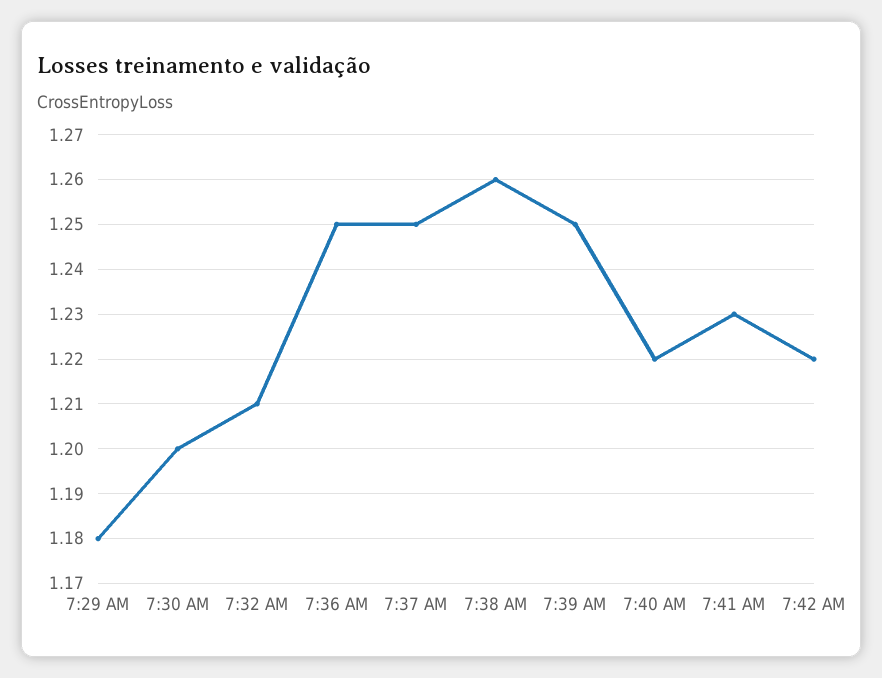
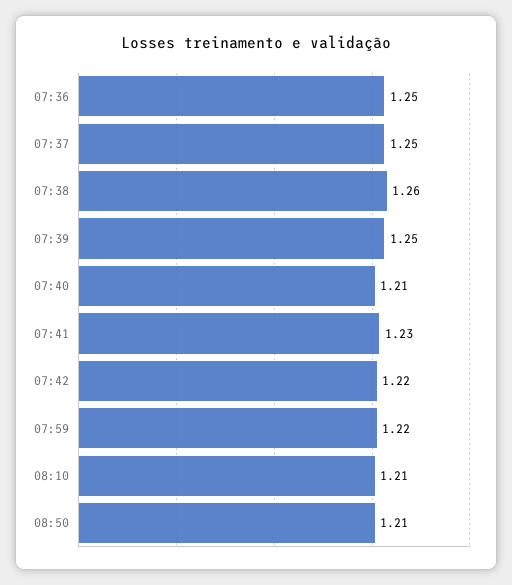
7:29 AM: 1.18 -> none
7:30 AM: 1.2 -> none
7:32 AM: 1.21 -> none
7:40 AM: 1.22 -> 1.21
07:59: none -> 1.22
08:10: none -> 1.21
08:50: none -> 1.21

